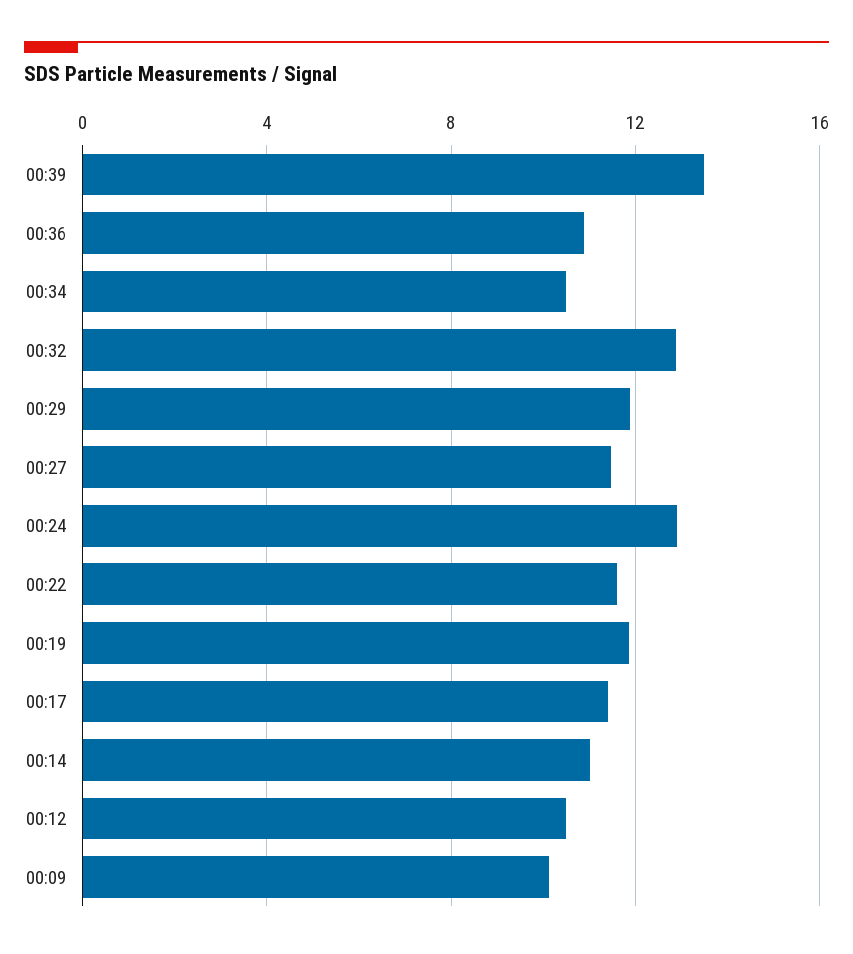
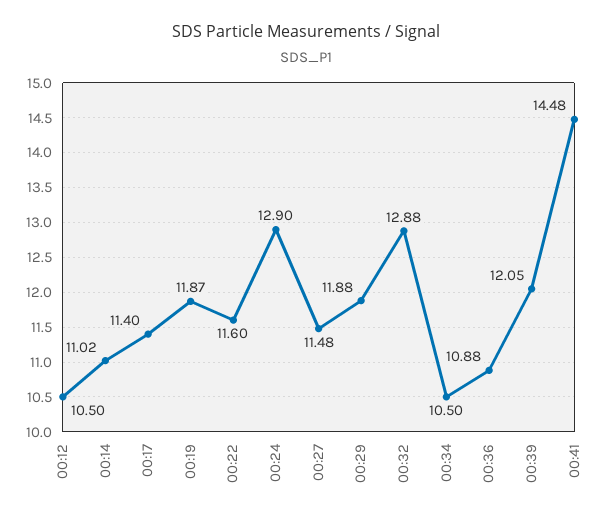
00:39: 13.5 -> 12.05
00:09: 10 -> none
00:41: none -> 14.48

